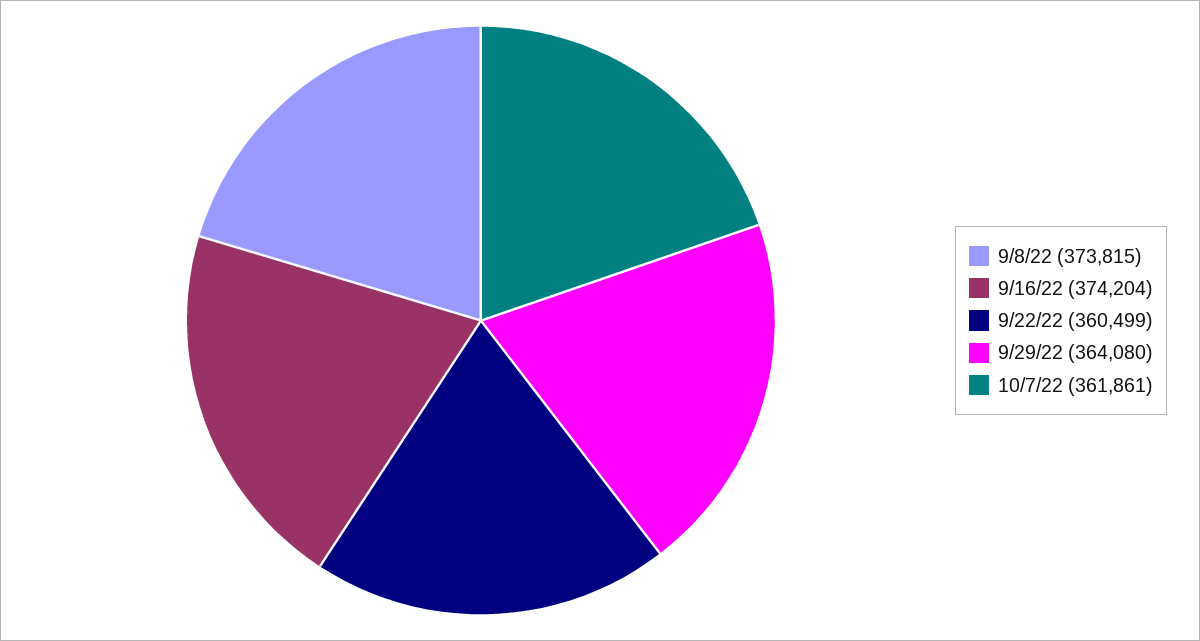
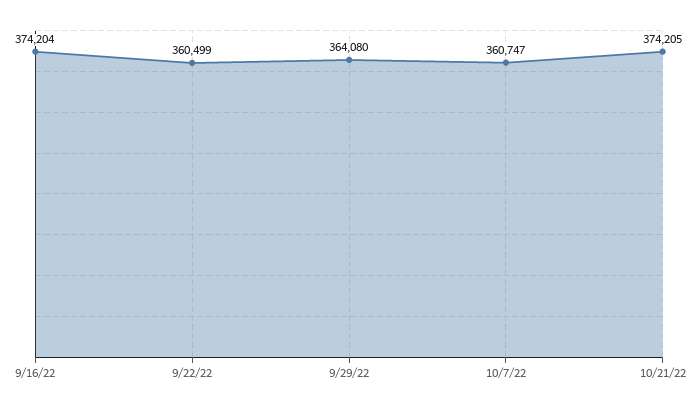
9/8/22: 373815 -> none
10/7/22: 361861 -> 360747
10/21/22: none -> 374205

